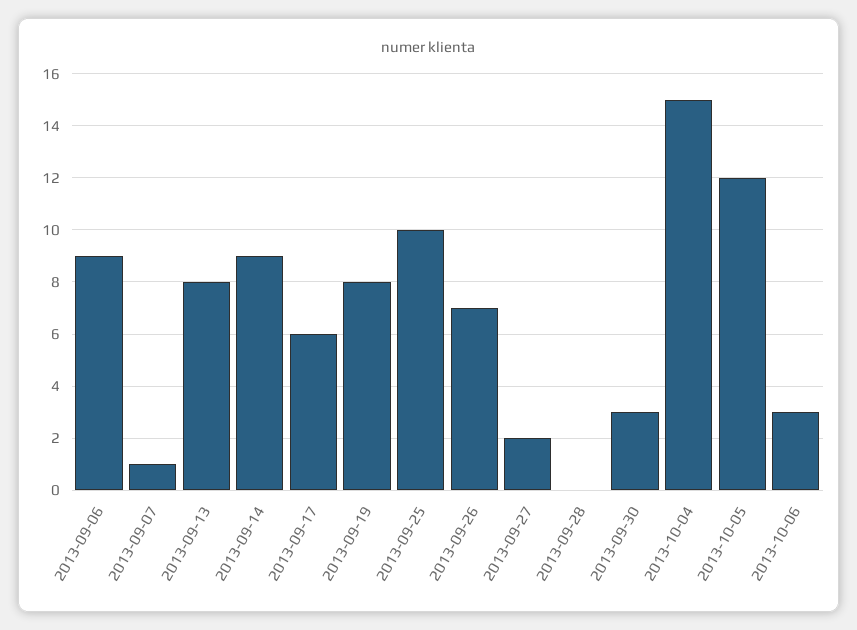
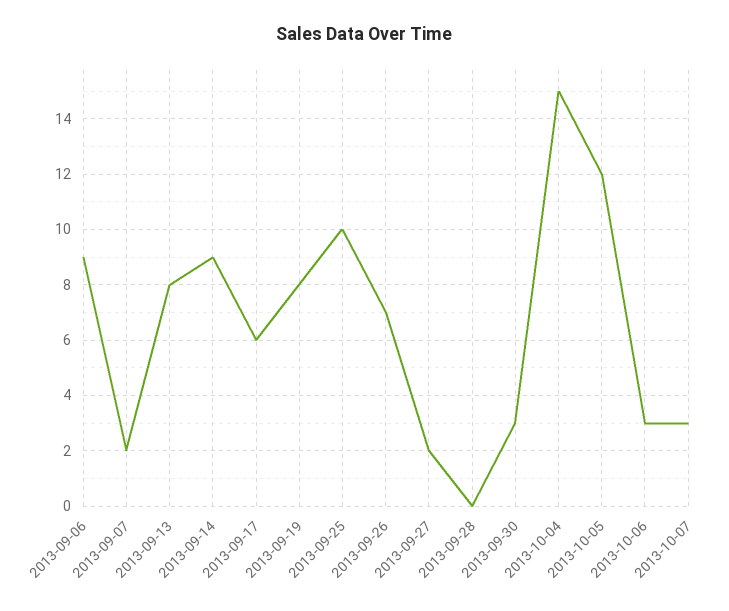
2013-09-07: 1 -> 2
2013-10-07: none -> 3

